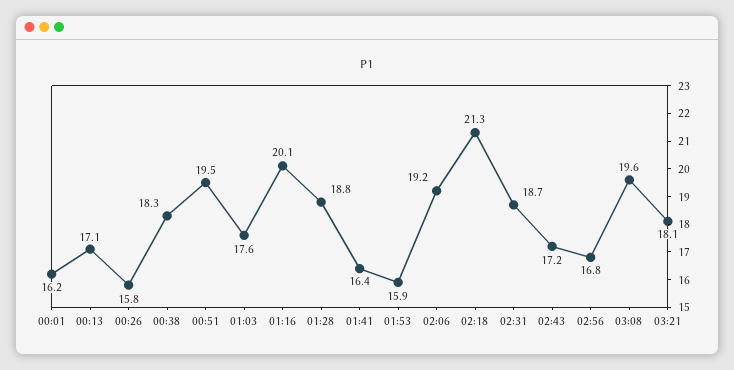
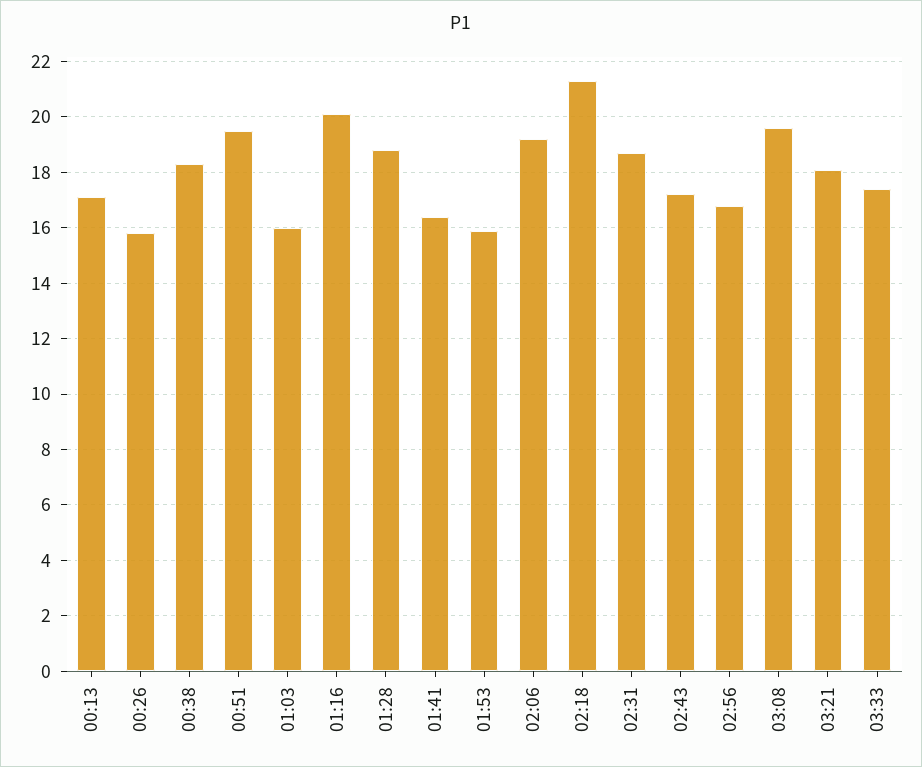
00:01: 16.2 -> none
01:03: 17.6 -> 16
03:33: none -> 17.5

